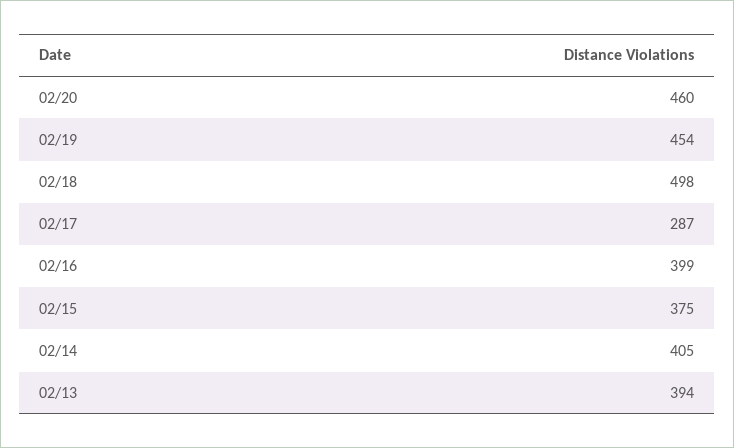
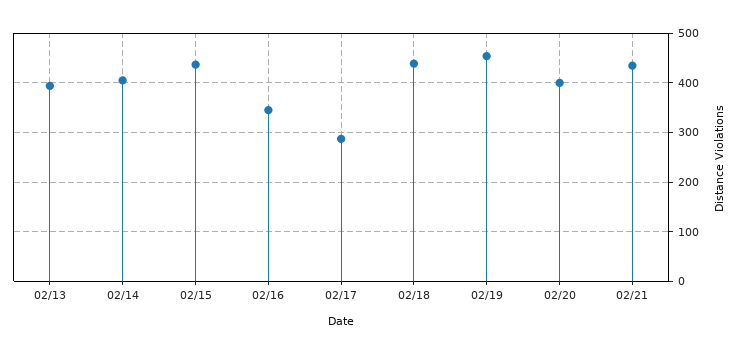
02/20: 460 -> 400
02/18: 498 -> 440
02/16: 399 -> 340
02/15: 375 -> 440
02/21: none -> 440

